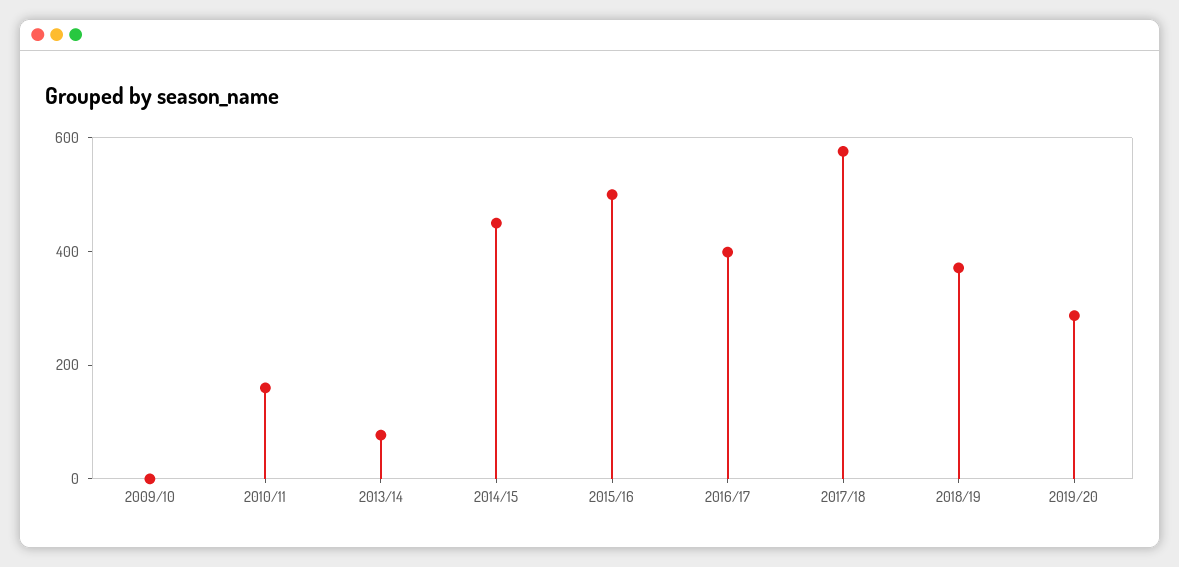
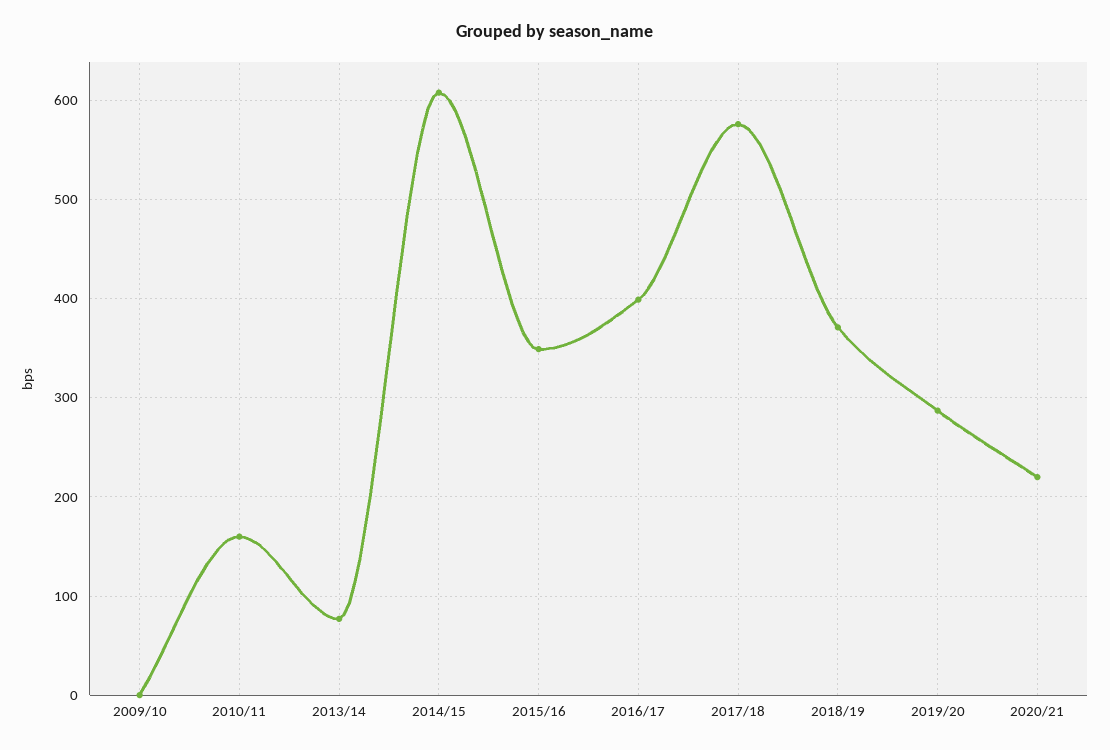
2014/15: 450 -> 610
2015/16: 500 -> 350
2020/21: none -> 220

